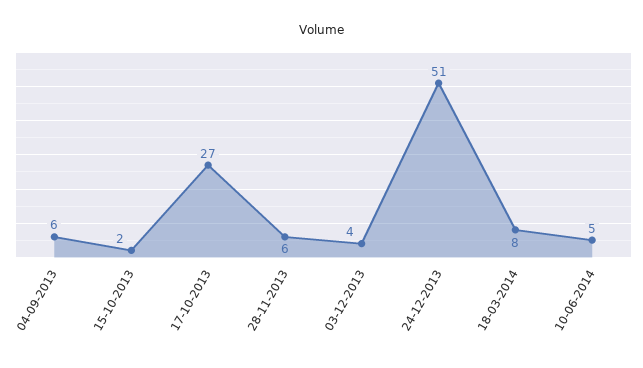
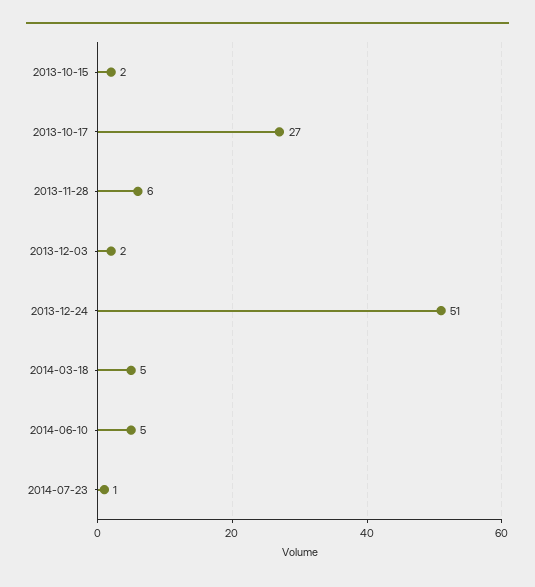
04-09-2013: 6 -> none
03-12-2013: 4 -> 2
18-03-2014: 8 -> 5
2014-07-23: none -> 1

